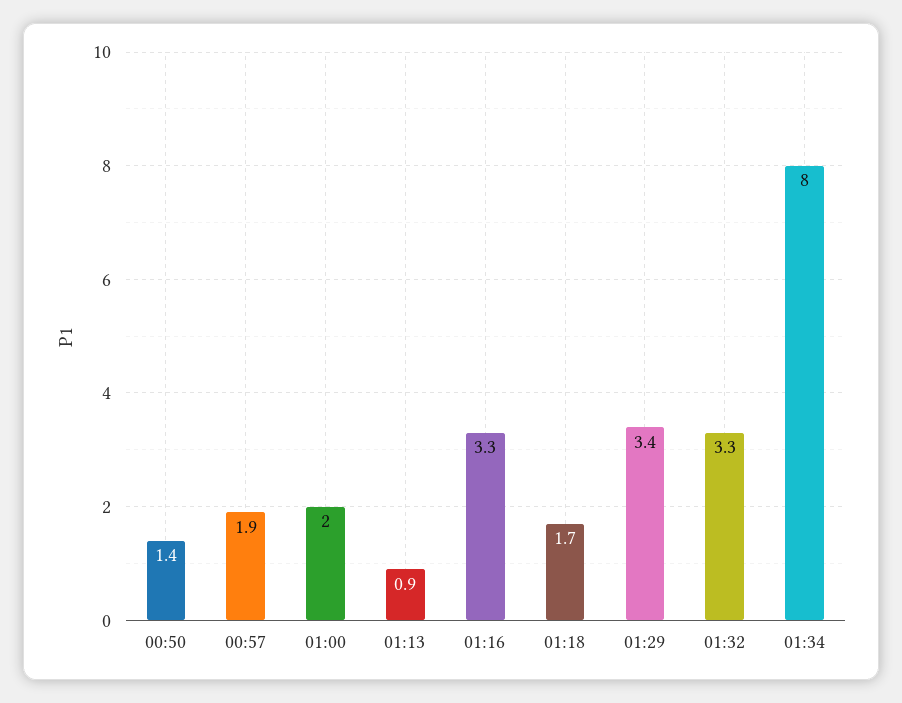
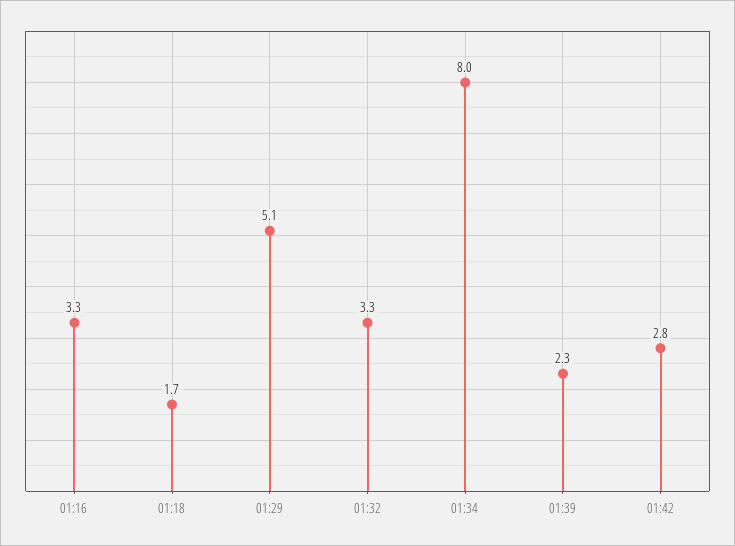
00:50: 1.4 -> none
00:57: 1.9 -> none
01:00: 2 -> none
01:13: 0.9 -> none
01:29: 3.4 -> 5.1
01:39: none -> 2.3
01:42: none -> 2.8

